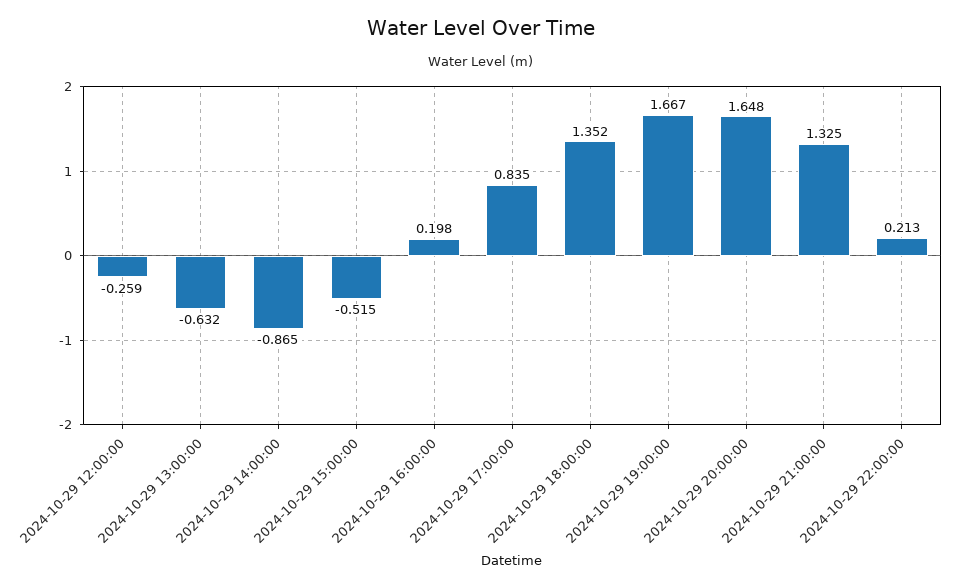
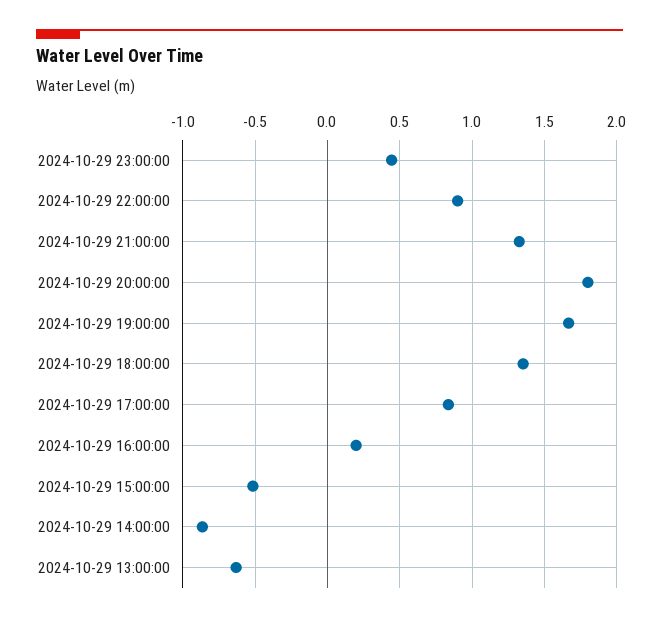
2024-10-29 12:00:00: -0.259 -> none
2024-10-29 20:00:00: 1.648 -> 1.8
2024-10-29 22:00:00: 0.213 -> 0.9
2024-10-29 23:00:00: none -> 0.45

